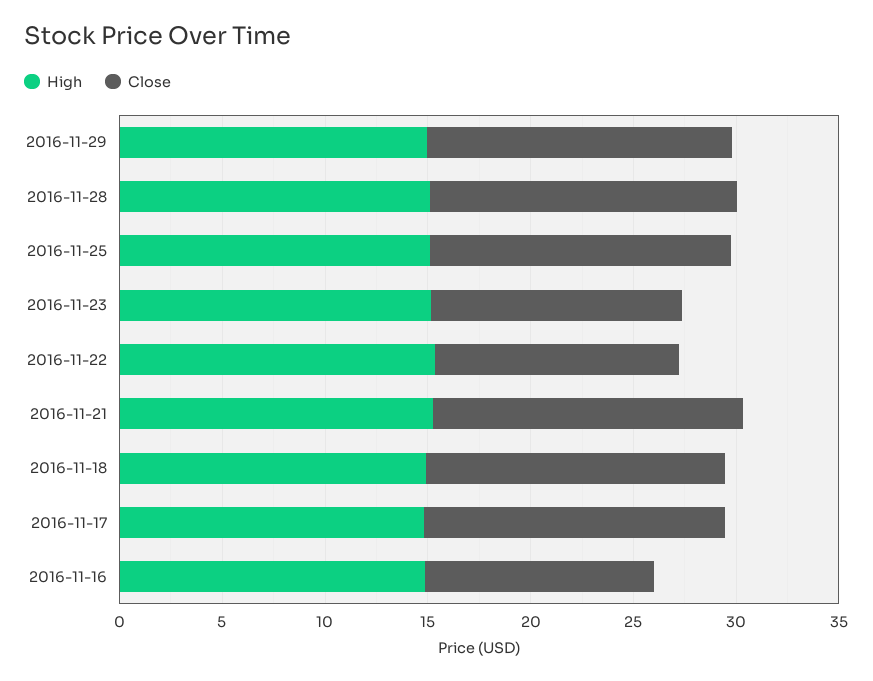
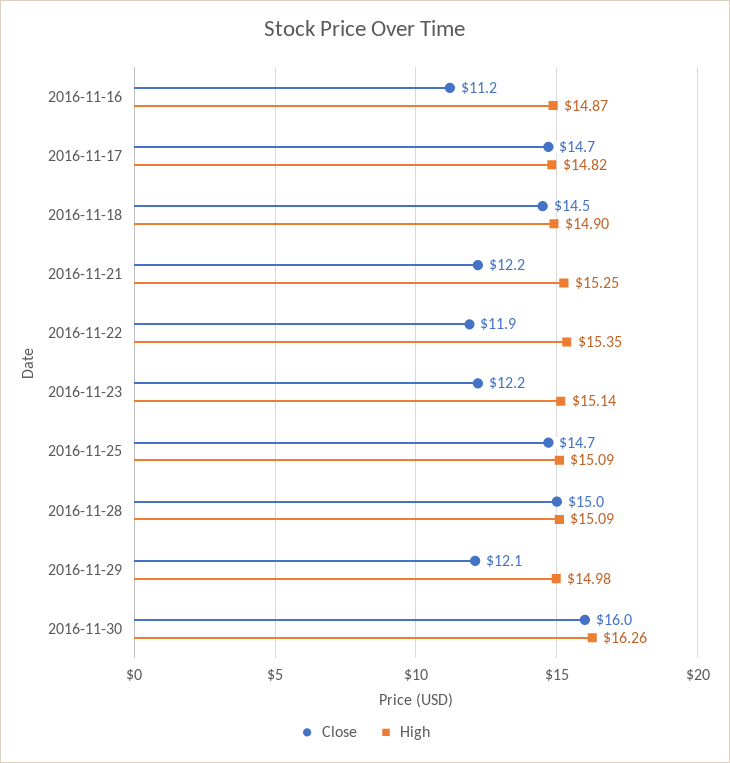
Close, 2016-11-29: 15 -> 12.1
Close, 2016-11-21: 15 -> 12.2
Close, 2016-11-30: none -> 16
High, 2016-11-30: none -> 16.26

